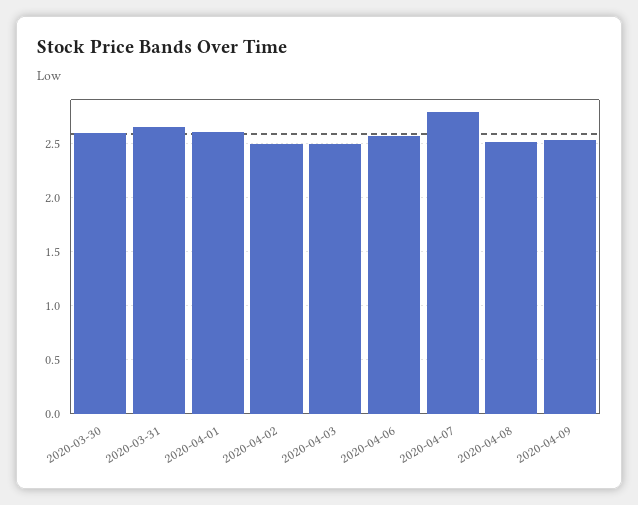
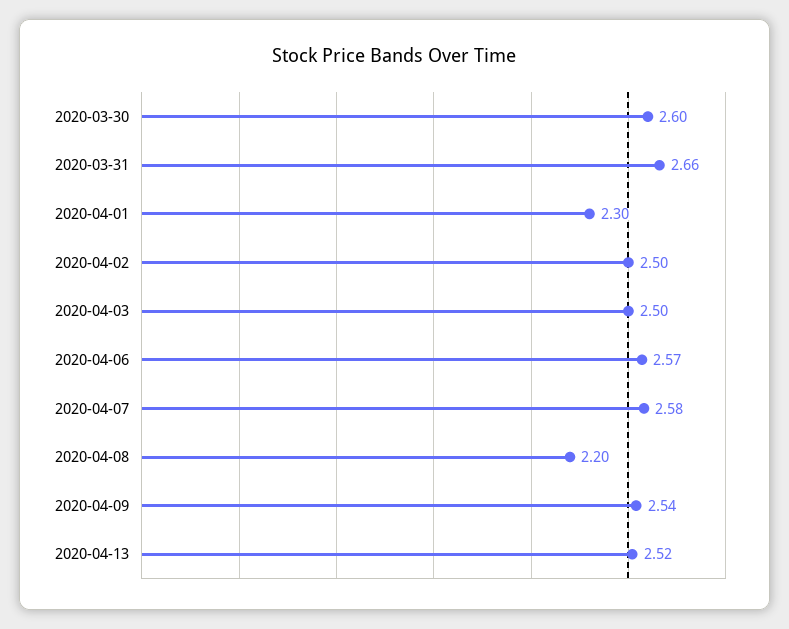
2020-04-01: 2.6 -> 2.3
2020-04-07: 2.8 -> 2.58
2020-04-08: 2.5 -> 2.2
2020-04-13: none -> 2.52

